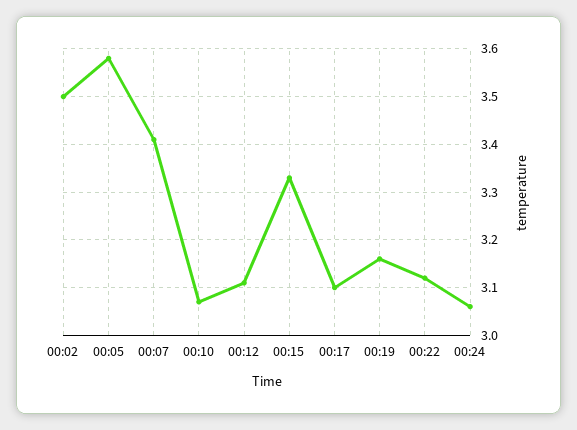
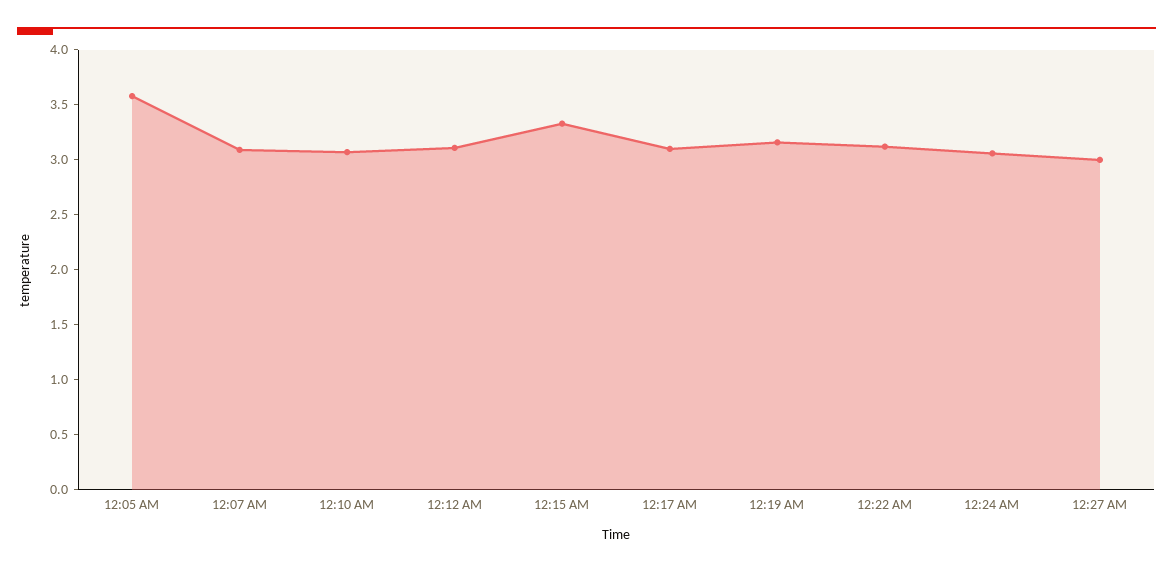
00:02: 3.5 -> none
00:07: 3.4 -> 3.1
12:27 AM: none -> 3

